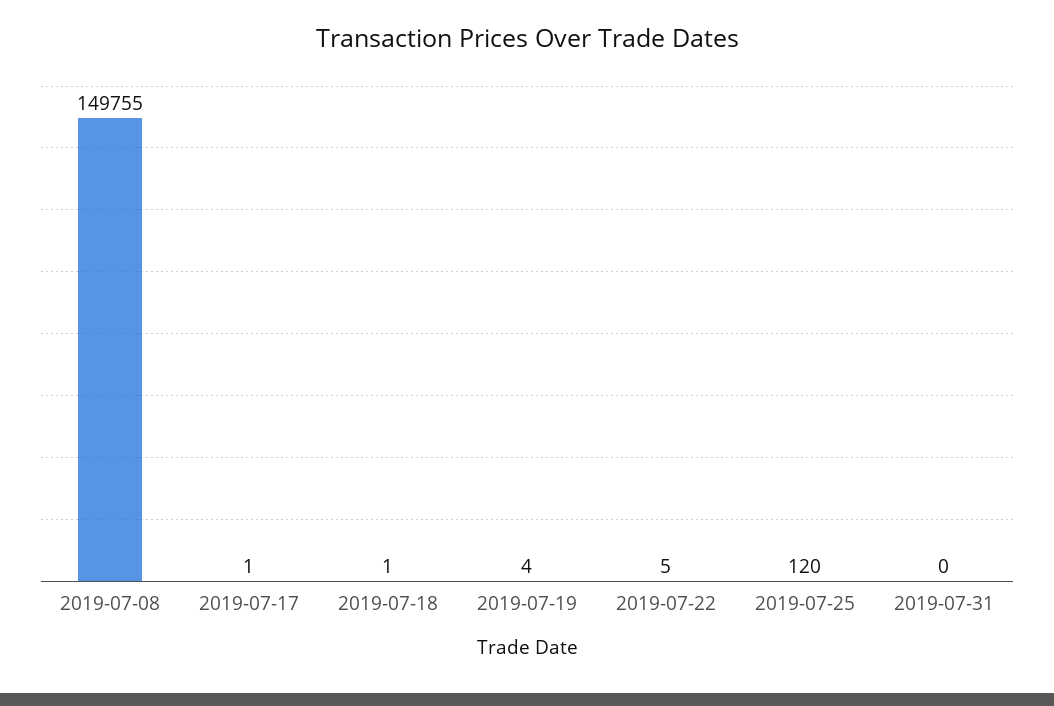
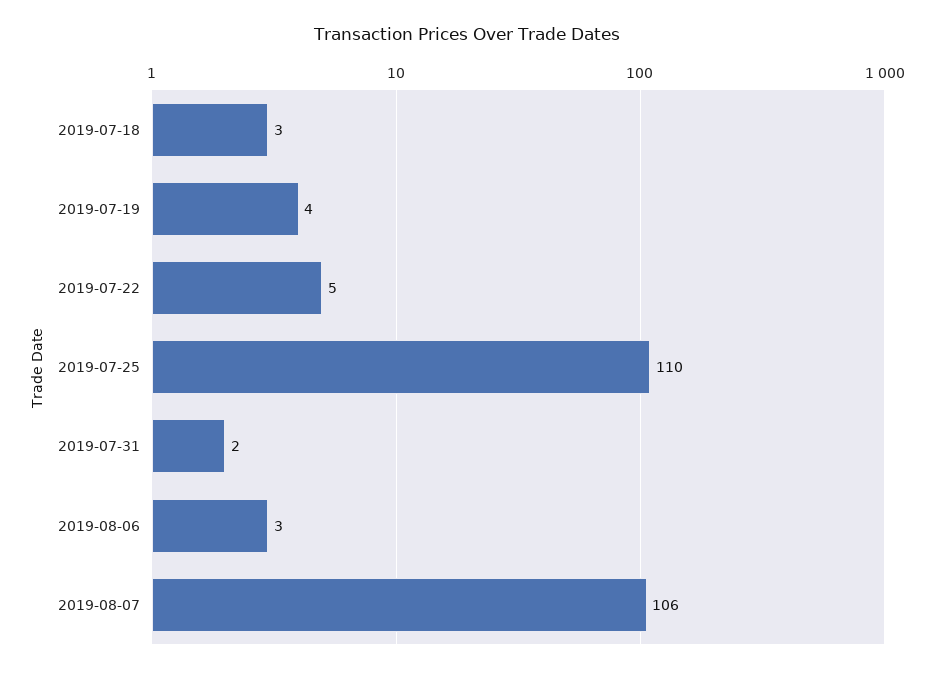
2019-07-08: 149755 -> none
2019-07-17: 1 -> none
2019-07-18: 1 -> 3
2019-07-25: 120 -> 110
2019-07-31: 0 -> 2
2019-08-06: none -> 3
2019-08-07: none -> 106

